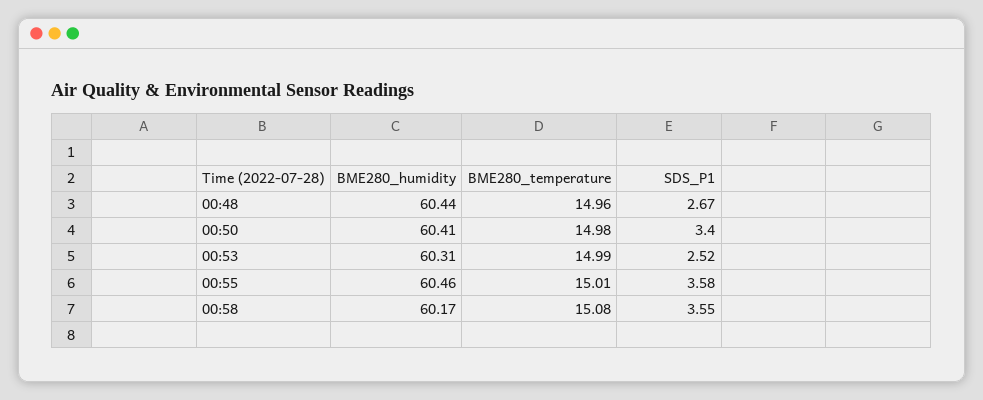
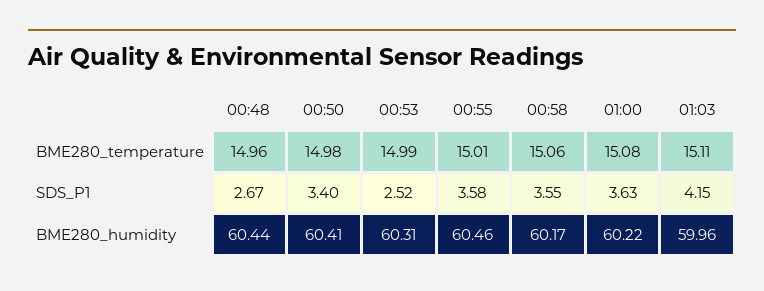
BME280_temperature, 00:58: 15.08 -> 15.06
BME280_temperature, 01:00: none -> 15.08
BME280_temperature, 01:03: none -> 15.11
SDS_P1, 01:00: none -> 3.63
SDS_P1, 01:03: none -> 4.15
BME280_humidity, 01:00: none -> 60.22
BME280_humidity, 01:03: none -> 59.96

